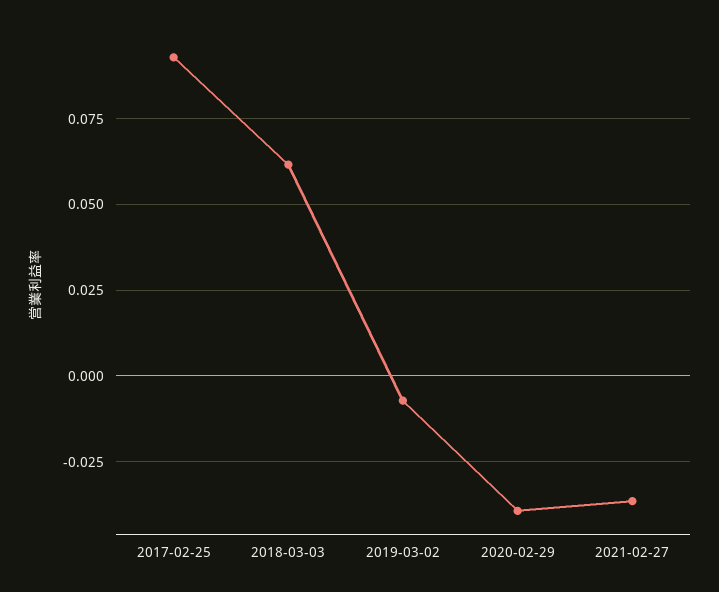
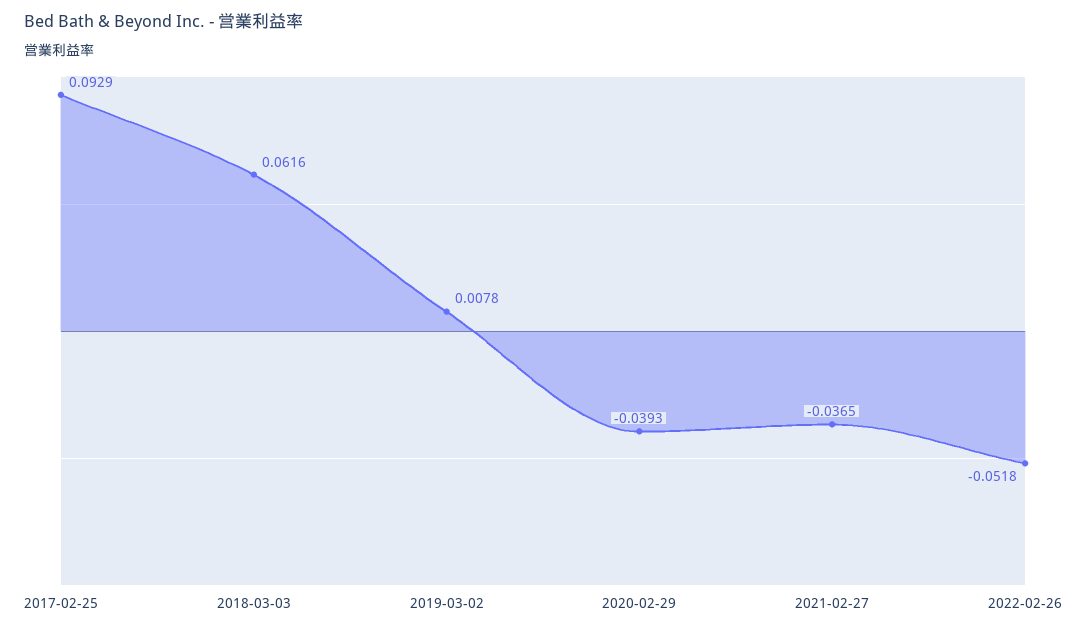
2019-03-02: -0.0075 -> 0.0078
2022-02-26: none -> -0.0518

